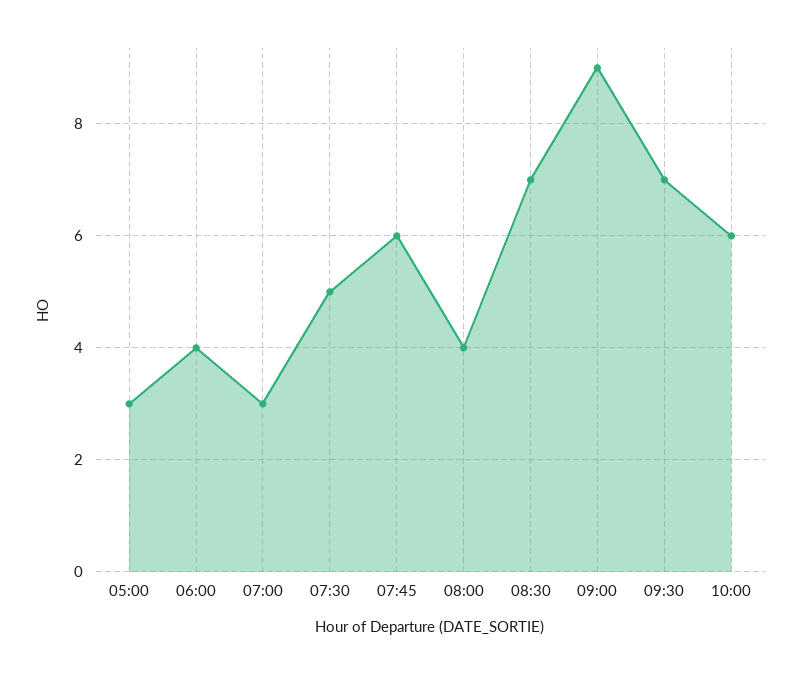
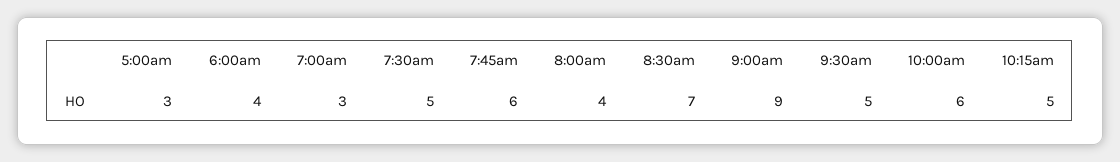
09:30: 7 -> 5
10:15am: none -> 5

